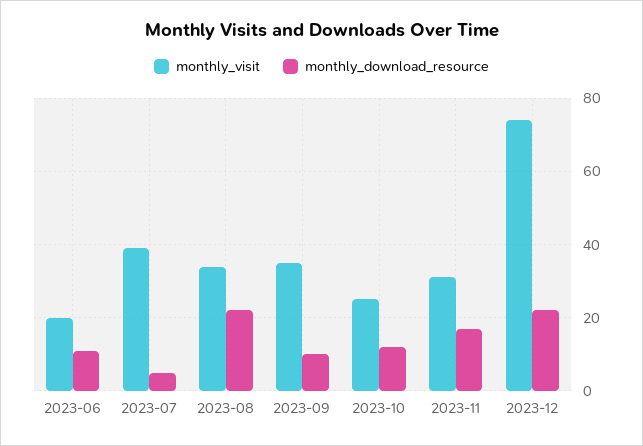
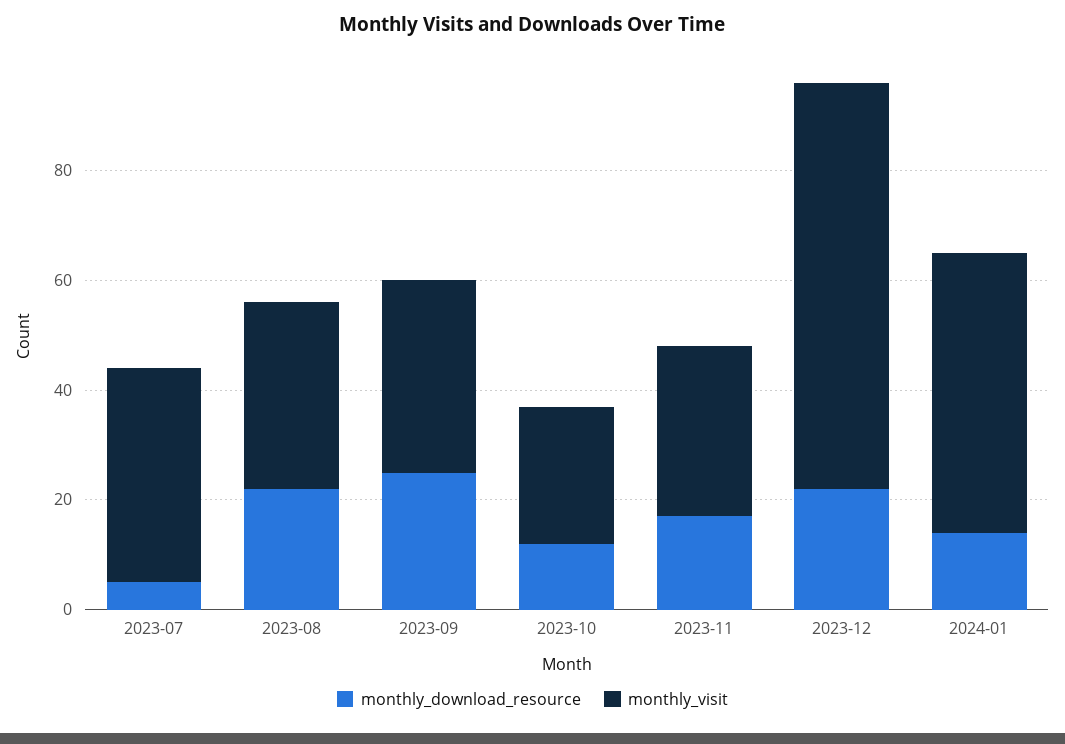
monthly_visit, 2023-06: 20 -> none
monthly_download_resource, 2023-06: 10 -> none
monthly_download_resource, 2023-09: 10 -> 25
monthly_download_resource, 2024-01: none -> 15
monthly_visit, 2024-01: none -> 50

